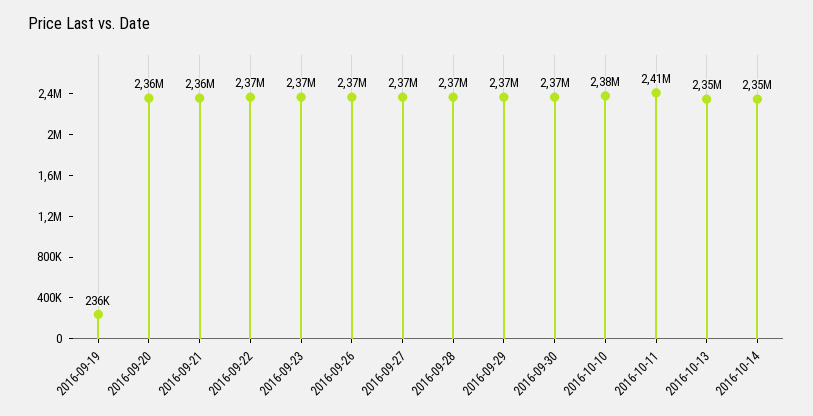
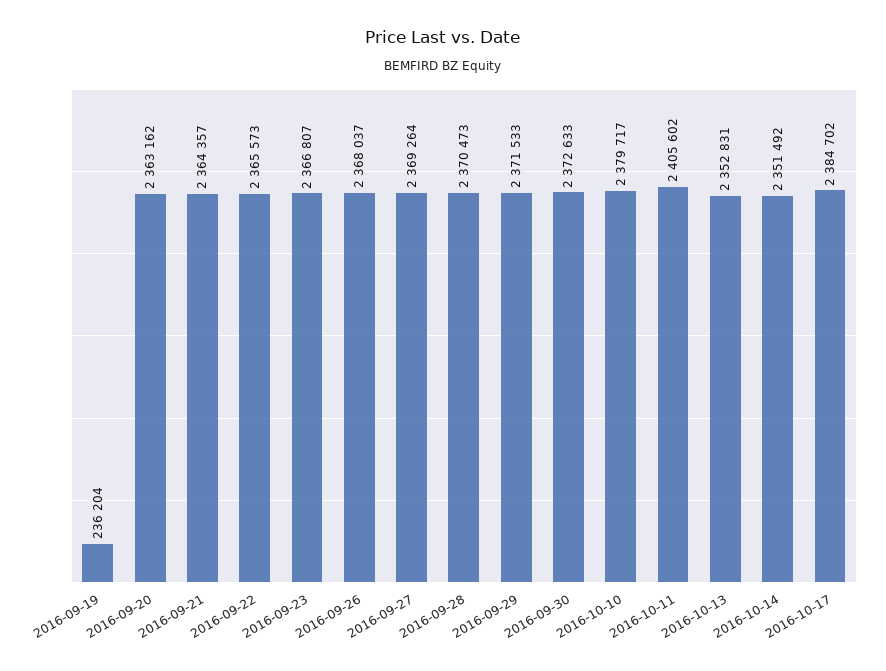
2016-10-17: none -> 2384702

